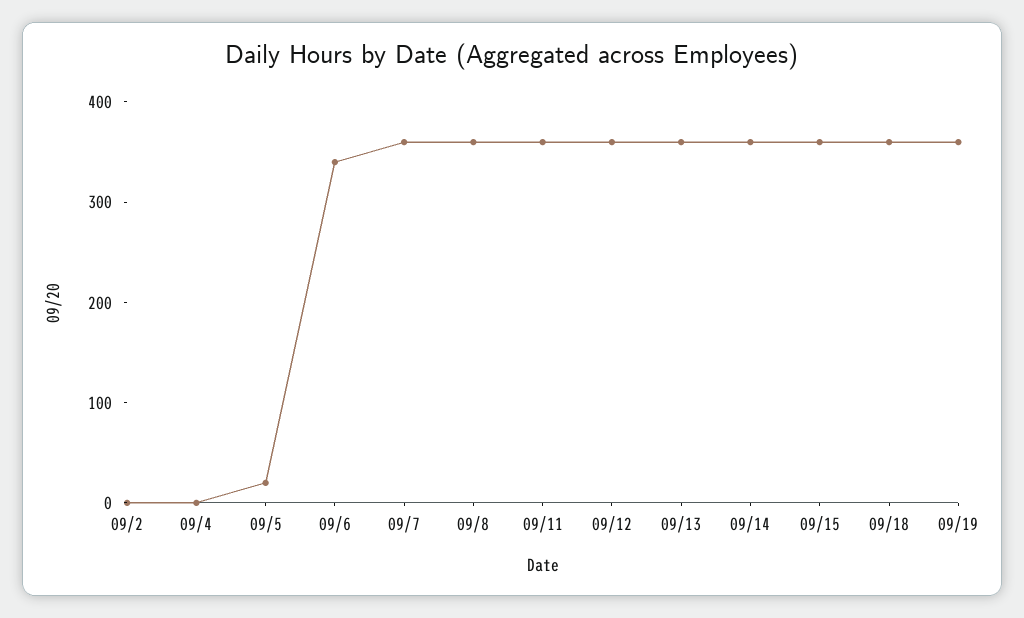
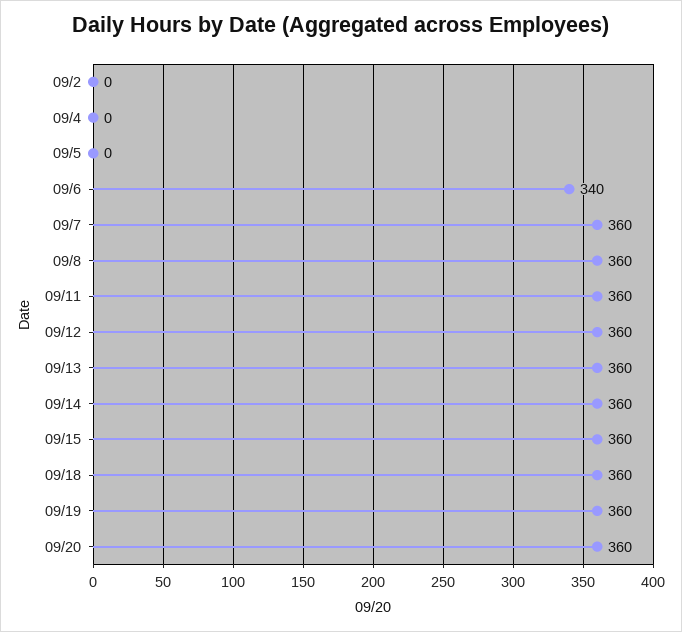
09/5: 20 -> 0
09/20: none -> 360

